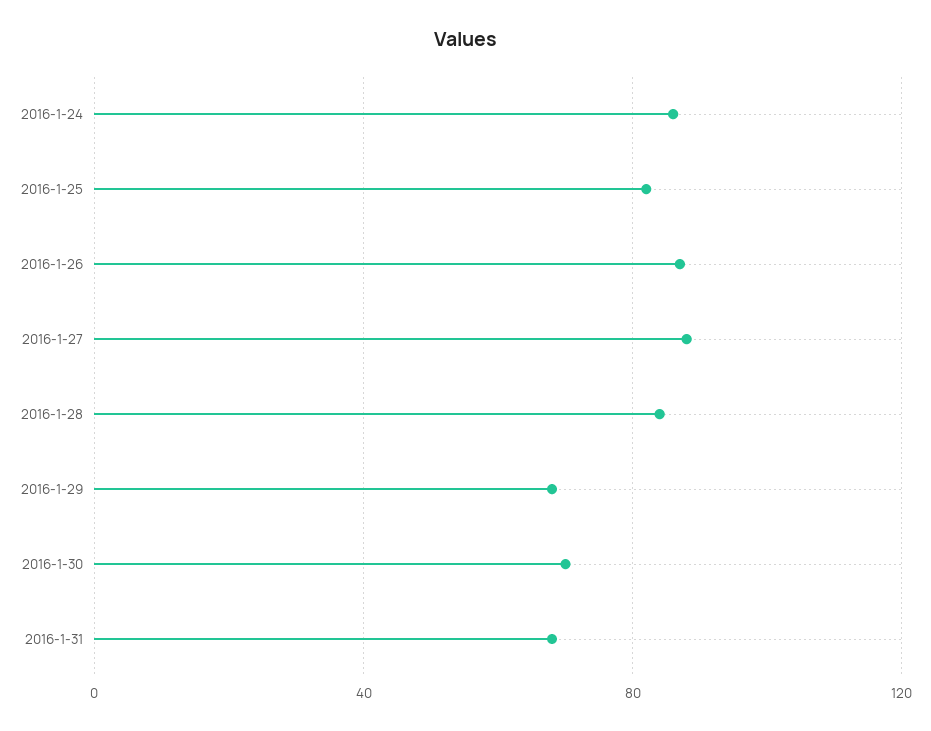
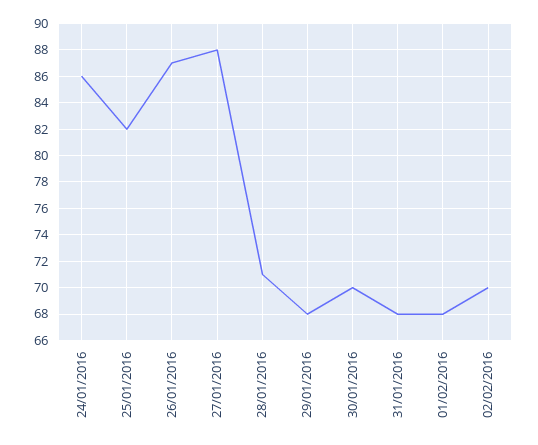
2016-1-28: 85 -> 71
01/02/2016: none -> 68
02/02/2016: none -> 70

